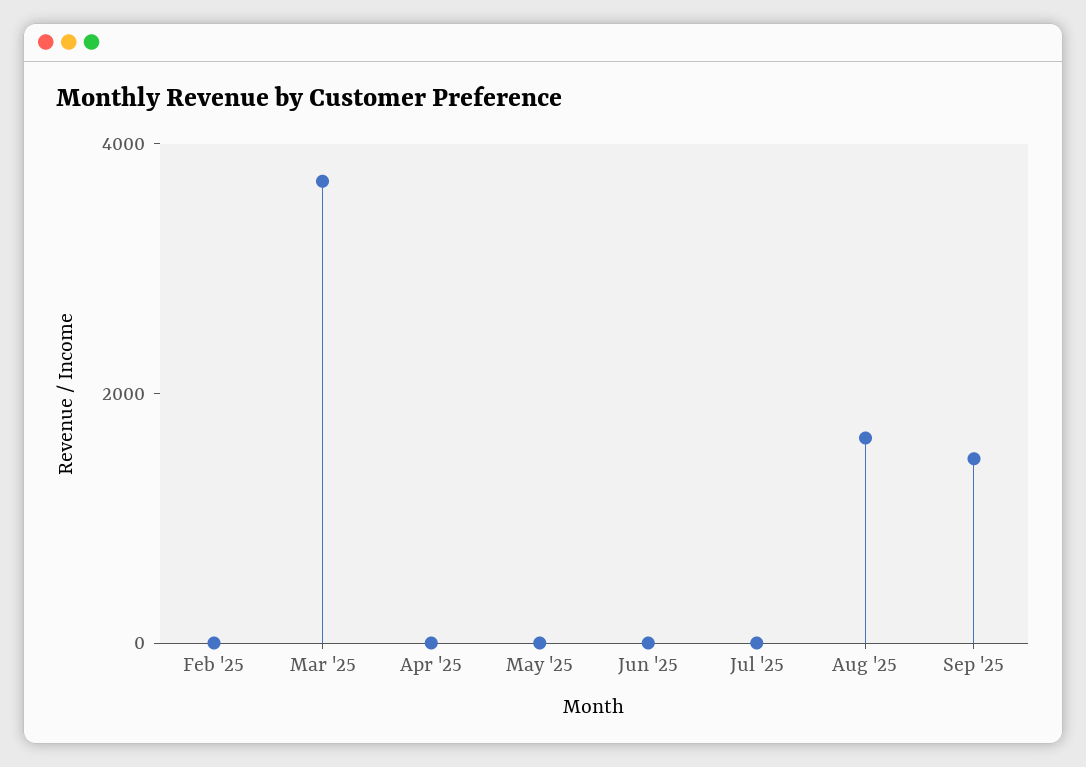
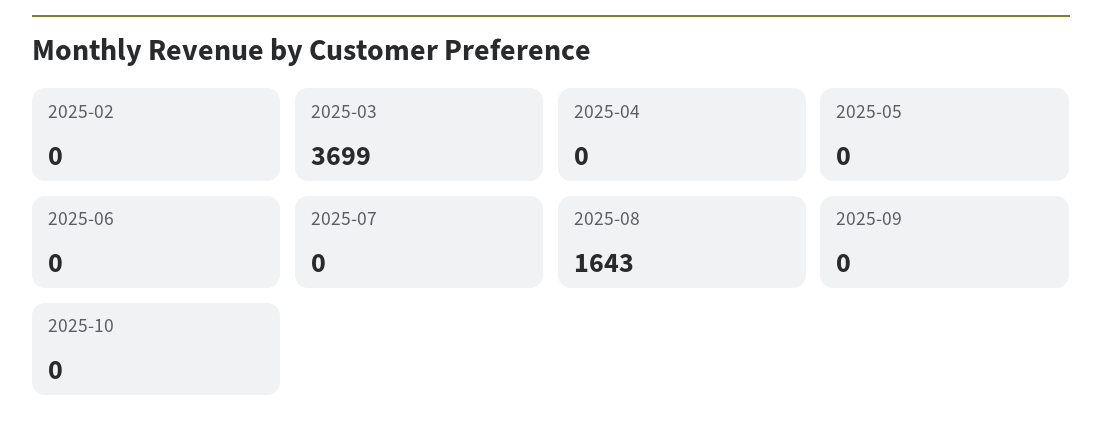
Sep '25: 1500 -> 0
2025-10: none -> 0

